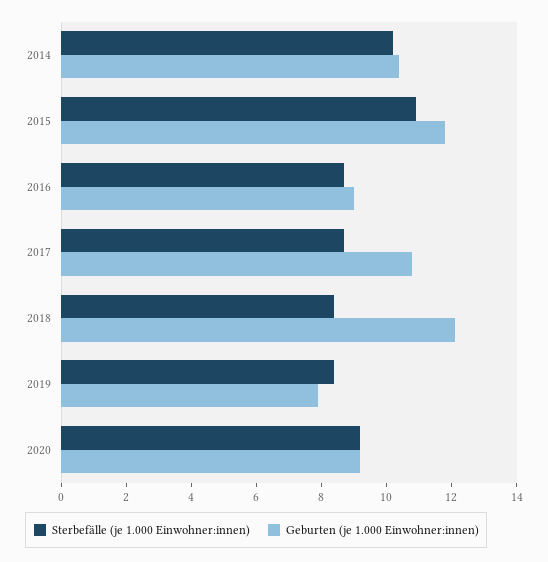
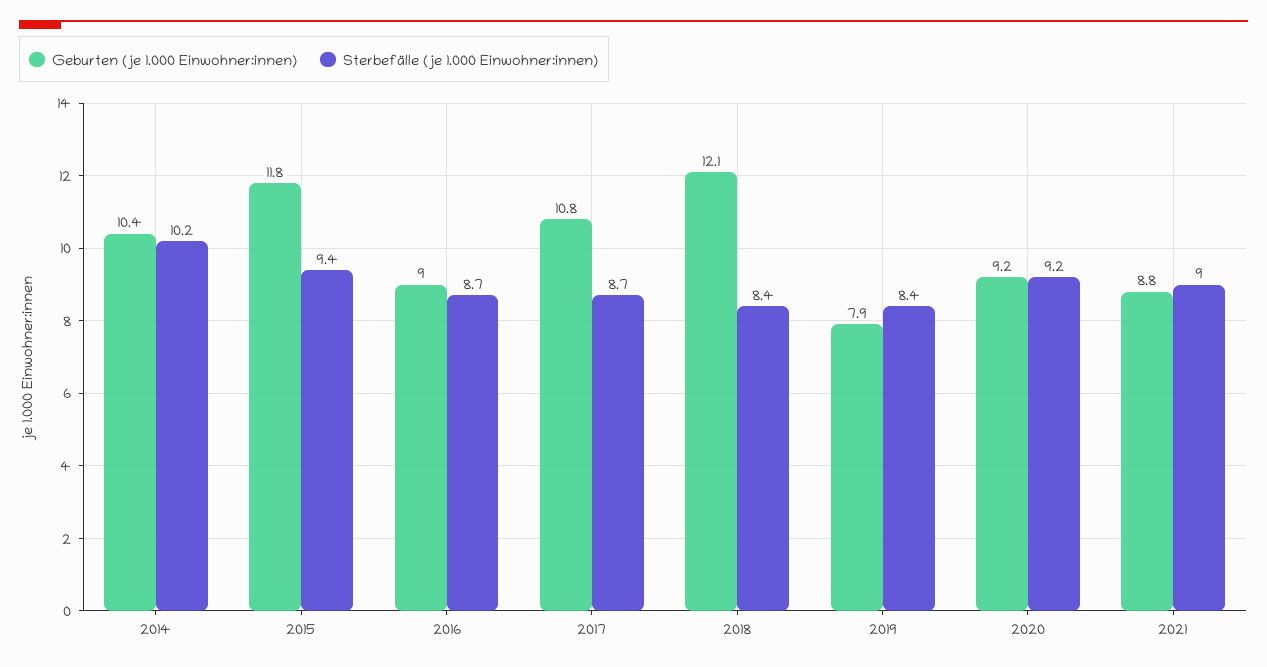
Sterbefälle (je 1.000 Einwohner:innen), 2015: 11 -> 9.4
Geburten (je 1.000 Einwohner:innen), 2021: none -> 8.8
Sterbefälle (je 1.000 Einwohner:innen), 2021: none -> 9

